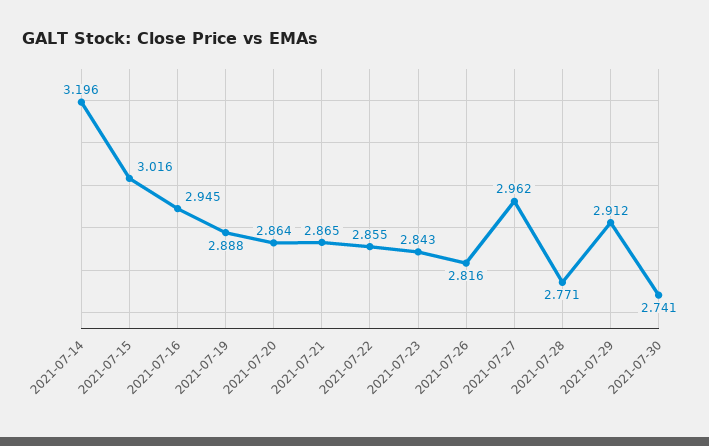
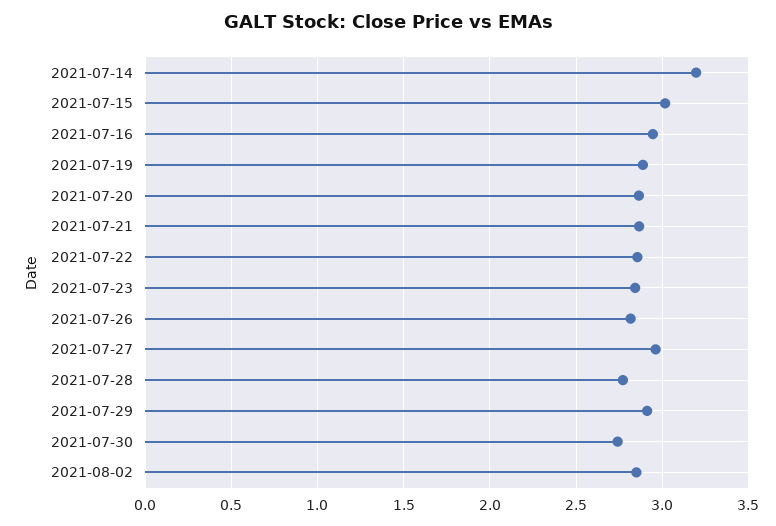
2021-08-02: none -> 2.85

